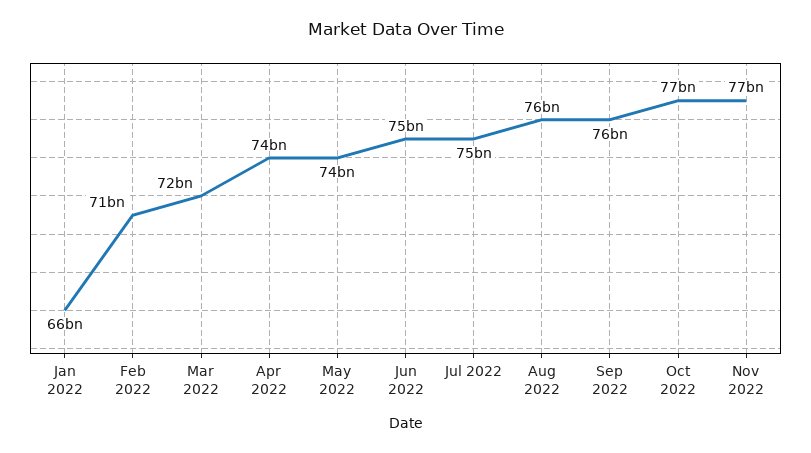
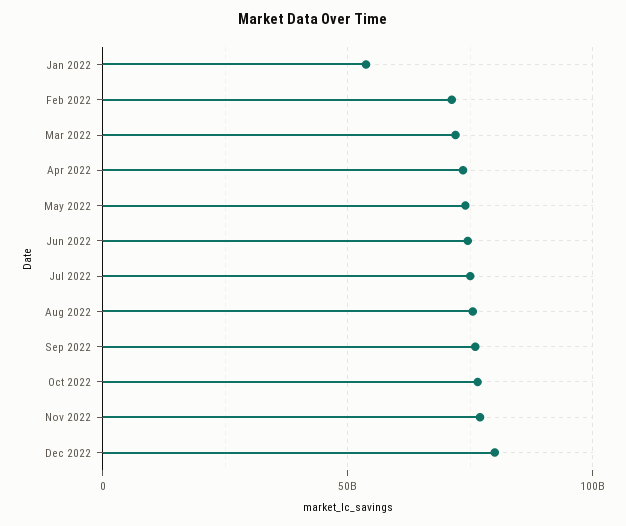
Jan 2022: 66000000000 -> 55000000000
Dec 2022: none -> 80000000000

